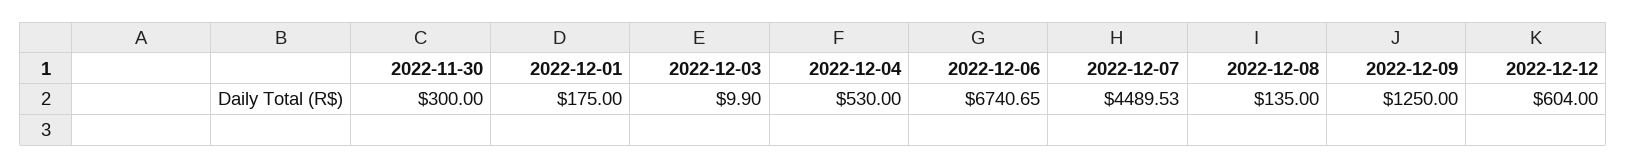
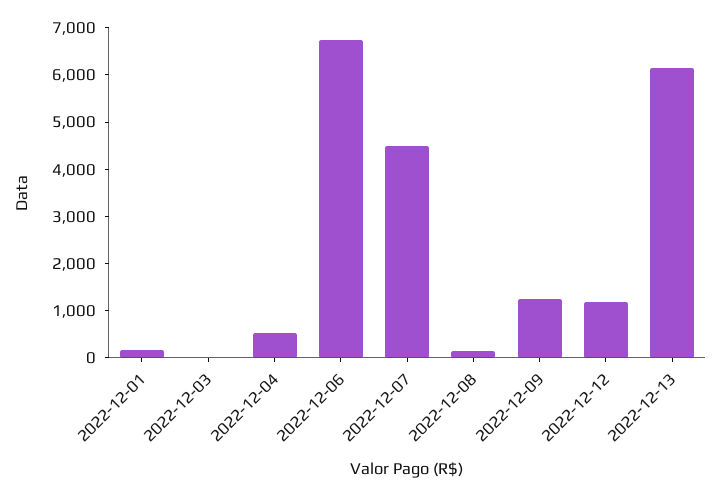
2022-11-30: 300 -> none
2022-12-12: 604 -> 1200
2022-12-13: none -> 6200

